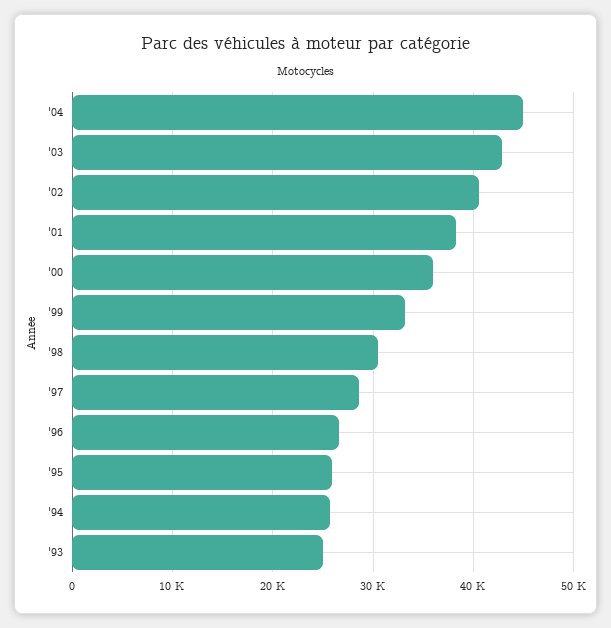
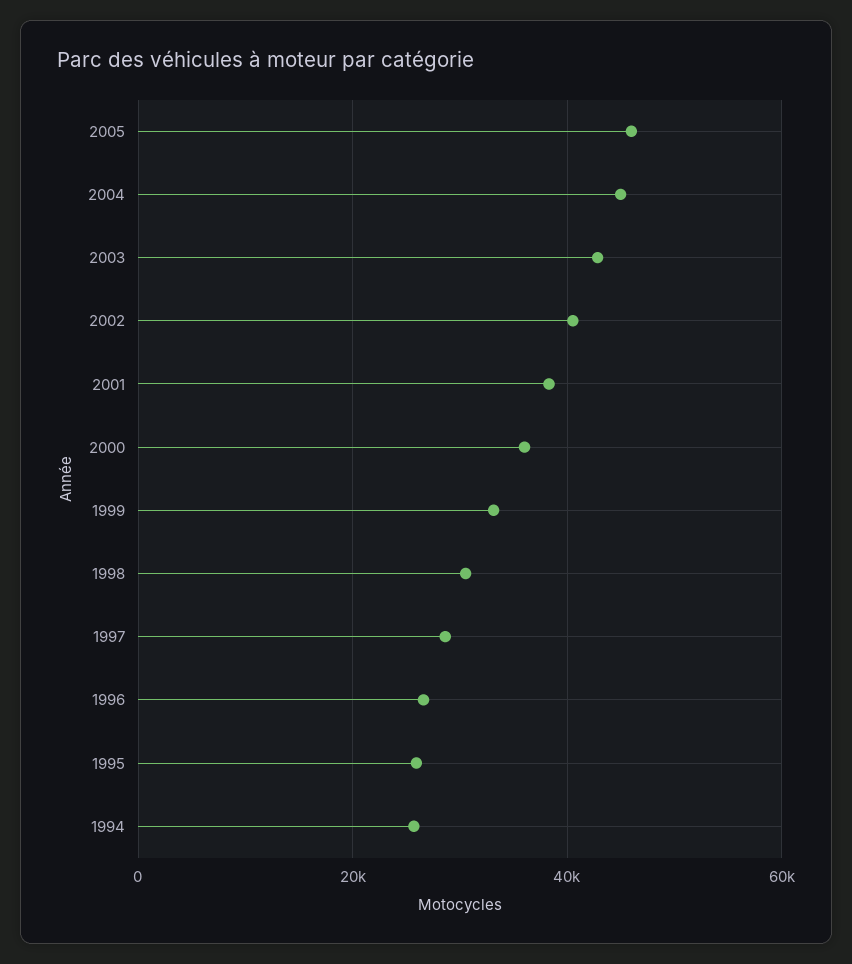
'93: 25000 -> none
2005: none -> 46000

